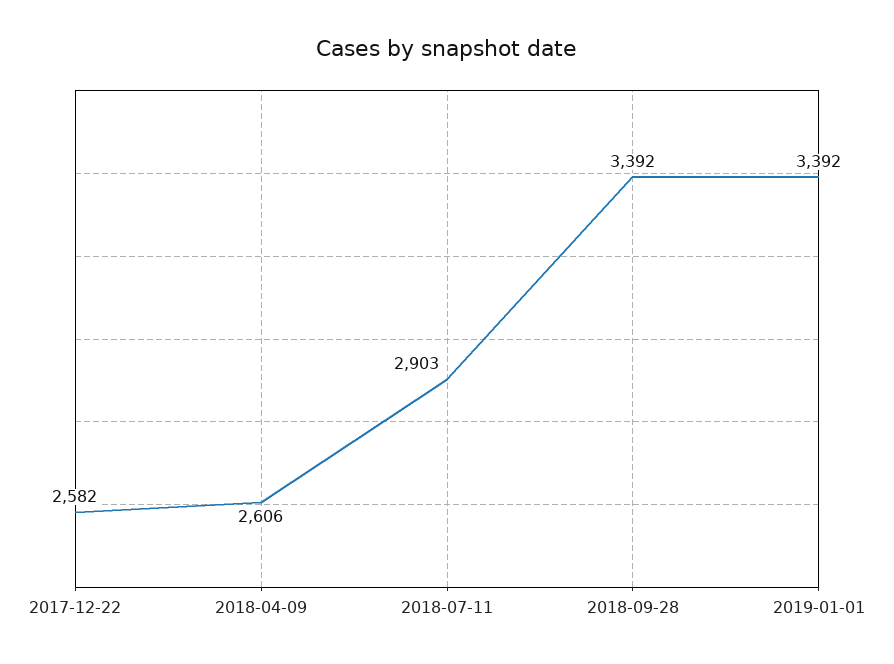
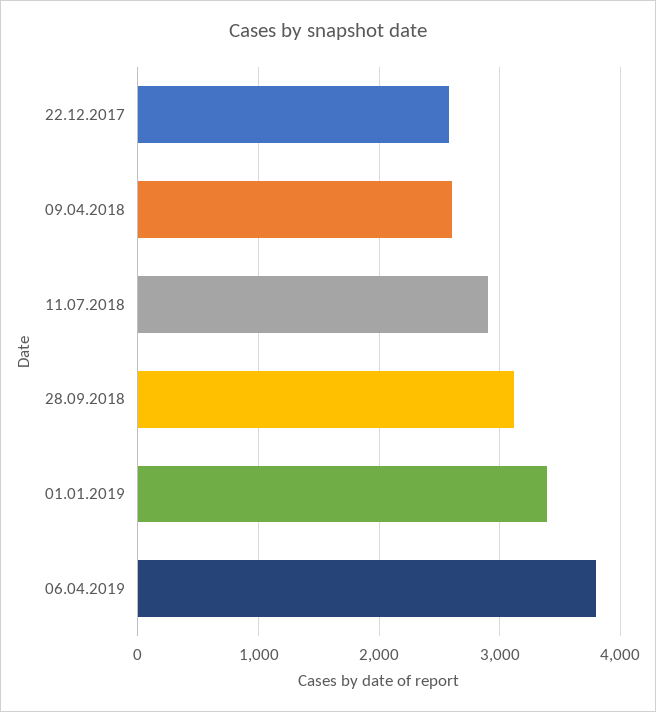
2018-09-28: 3392 -> 3100
06.04.2019: none -> 3800

